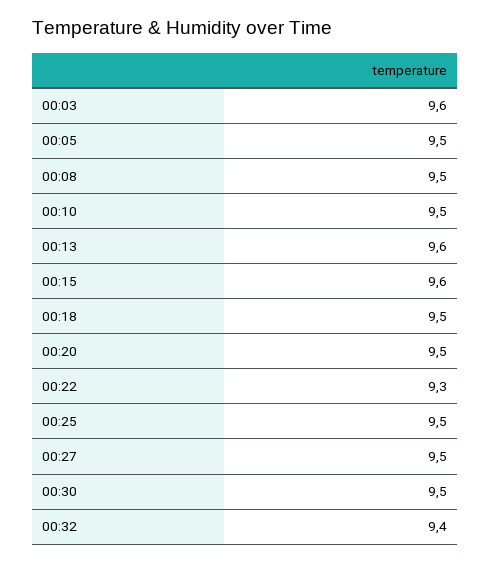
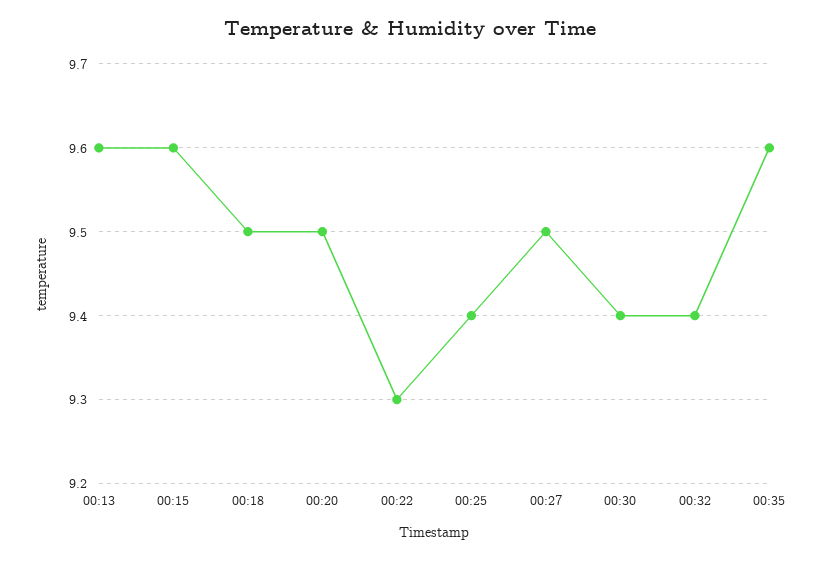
00:03: 9.6 -> none
00:05: 9.5 -> none
00:08: 9.5 -> none
00:10: 9.5 -> none
00:25: 9.5 -> 9.4
00:30: 9.5 -> 9.4
00:35: none -> 9.6

